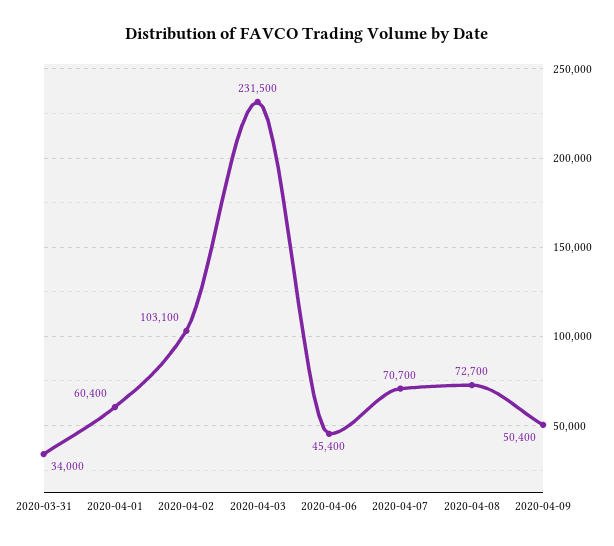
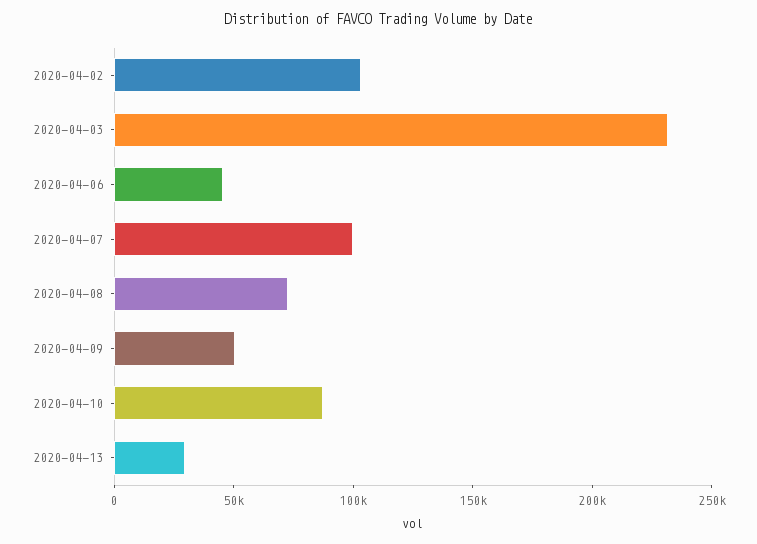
2020-03-31: 34000 -> none
2020-04-01: 60400 -> none
2020-04-07: 70700 -> 100000
2020-04-10: none -> 90000
2020-04-13: none -> 30000

